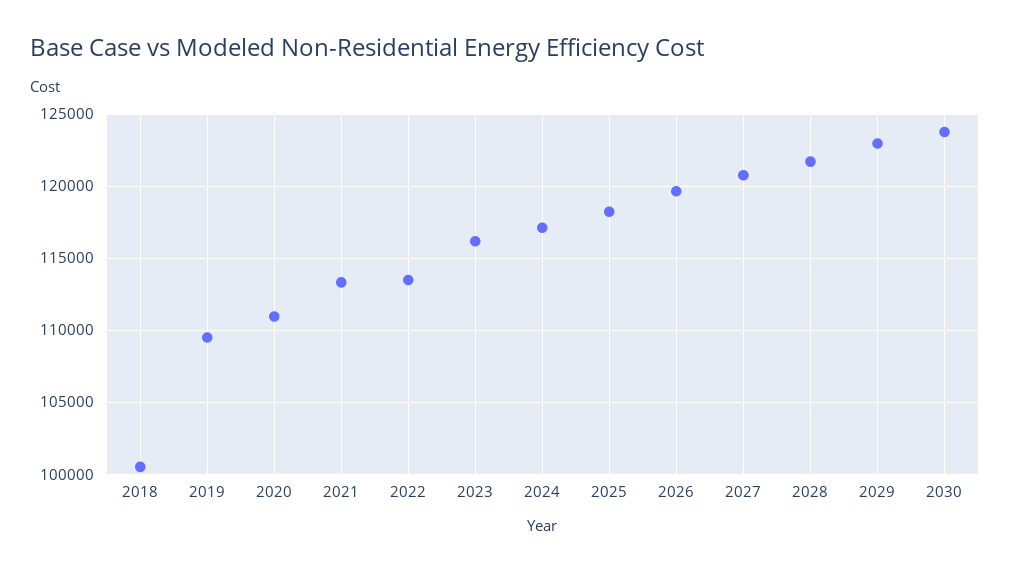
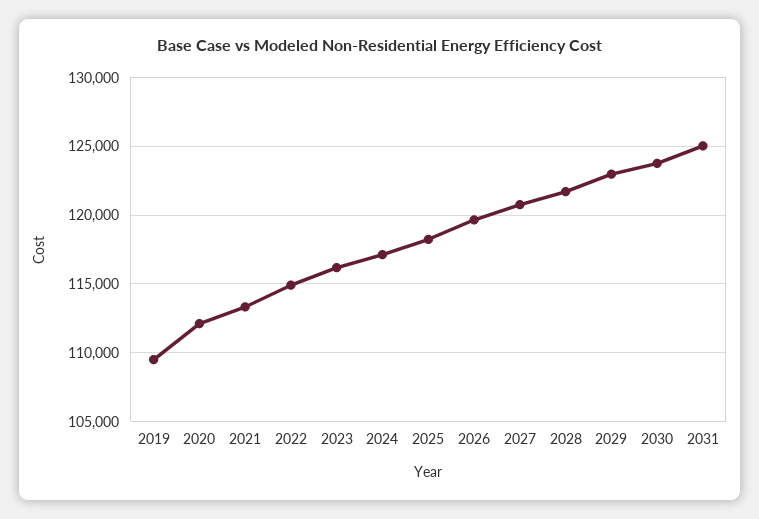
2018: 100500 -> none
2020: 111000 -> 112000
2022: 113500 -> 115000
2031: none -> 125000

